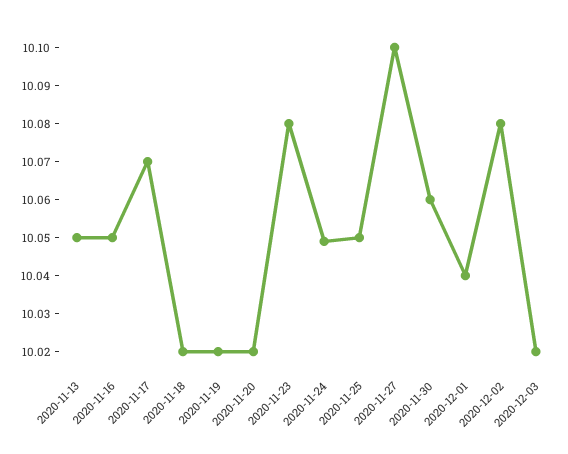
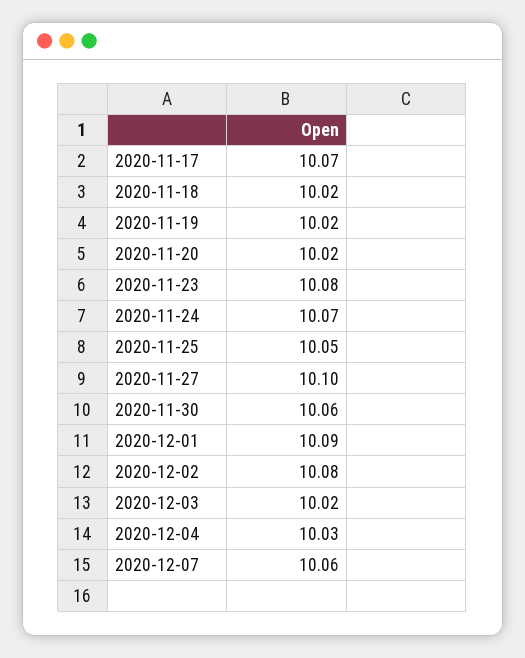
2020-11-13: 10.05 -> none
2020-11-16: 10.05 -> none
2020-11-24: 10.05 -> 10.07
2020-12-01: 10.04 -> 10.09
2020-12-04: none -> 10.03
2020-12-07: none -> 10.06

